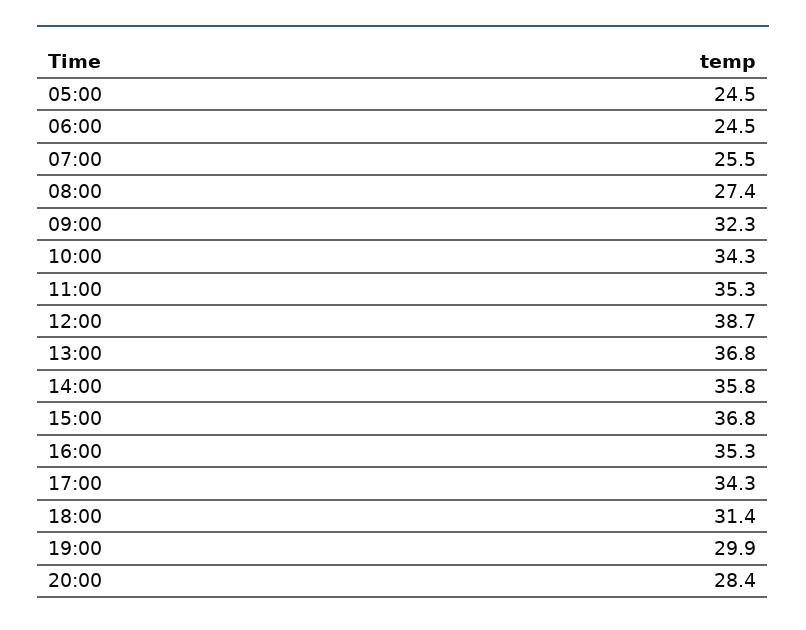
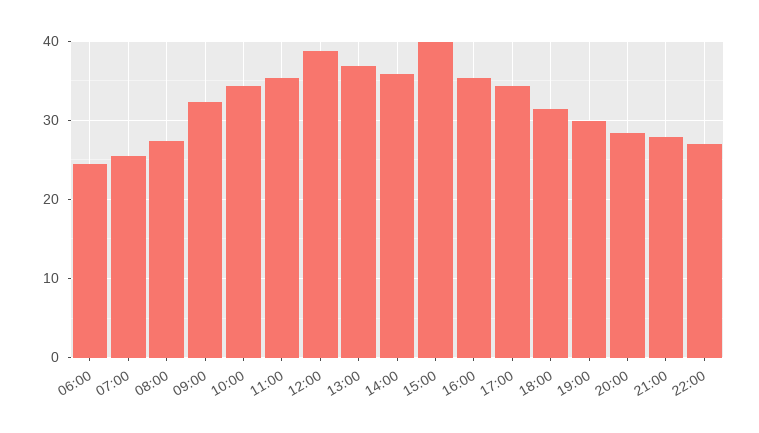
05:00: 24.5 -> none
15:00: 36.8 -> 40
21:00: none -> 28
22:00: none -> 27

